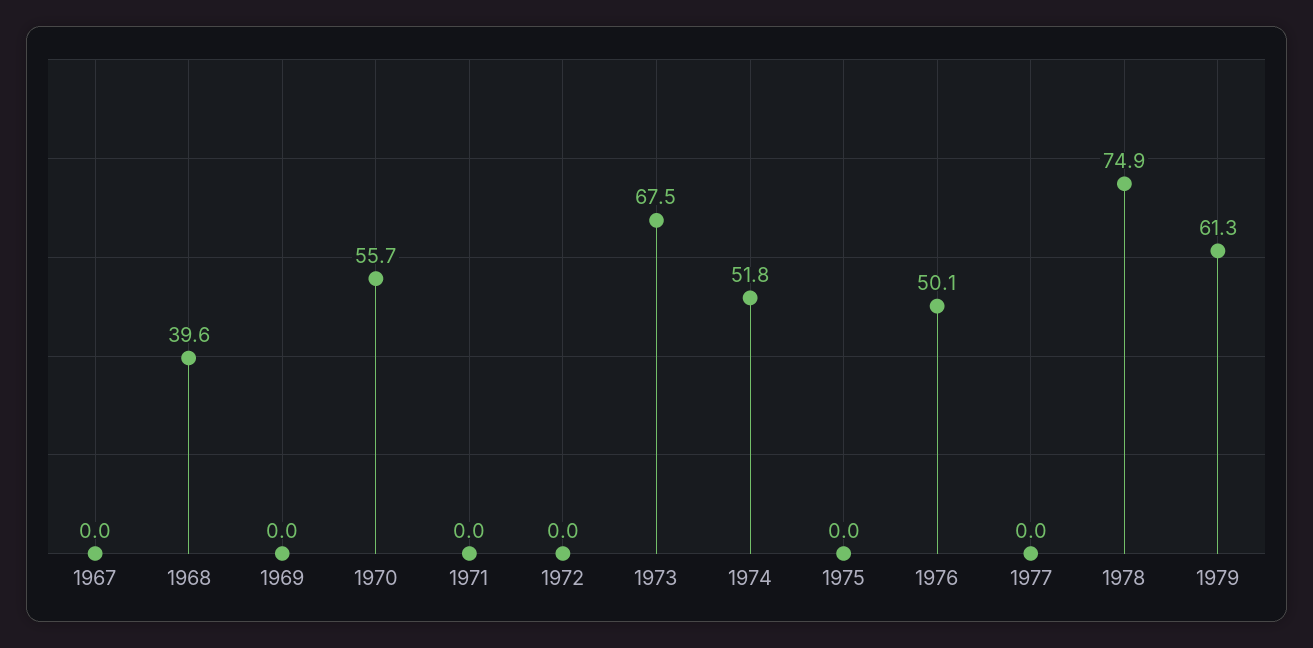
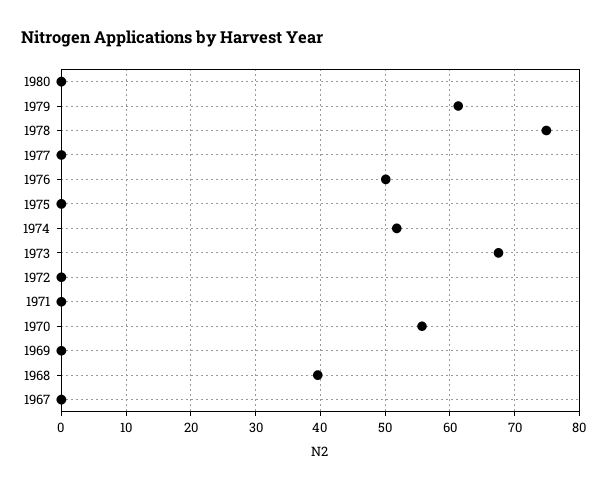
1980: none -> 0

